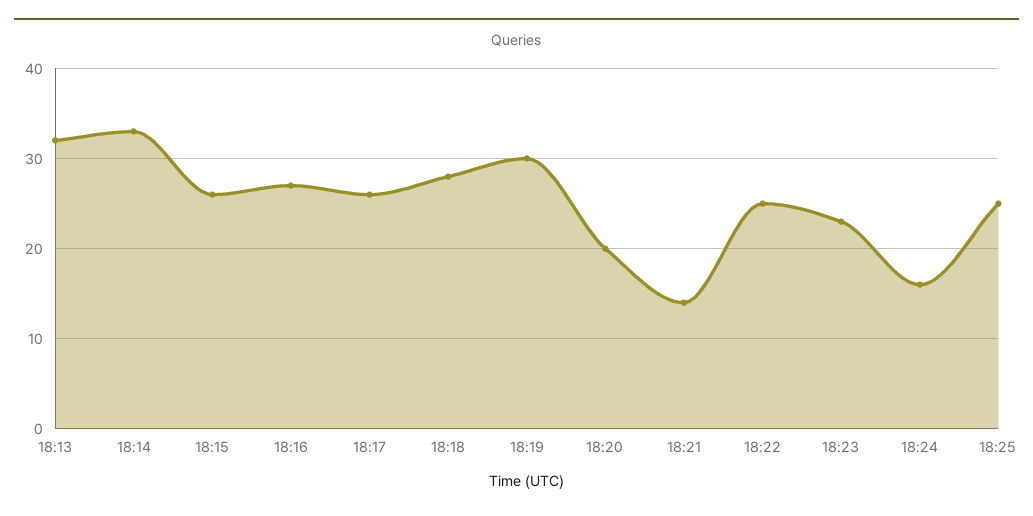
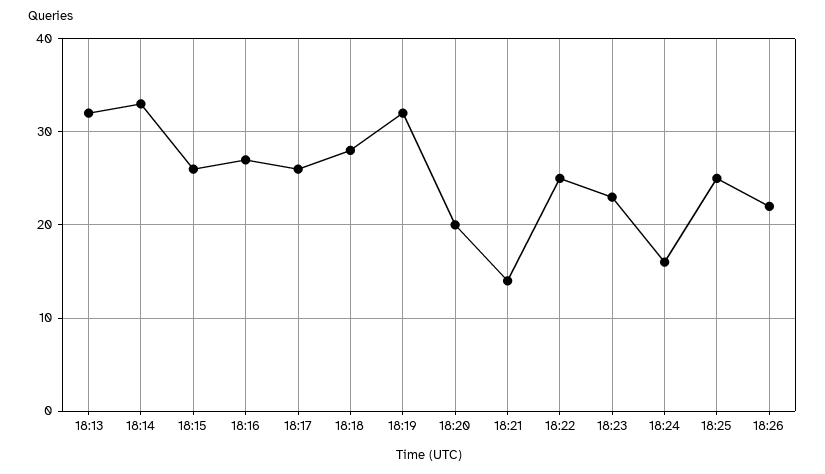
18:19: 30 -> 32
18:26: none -> 22

